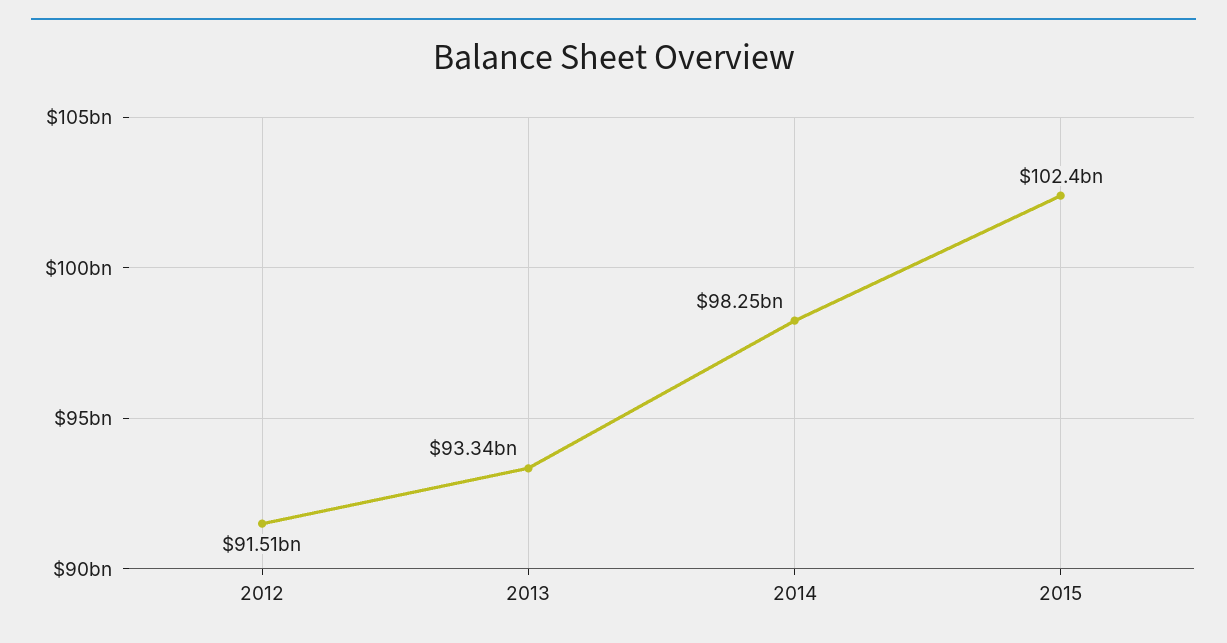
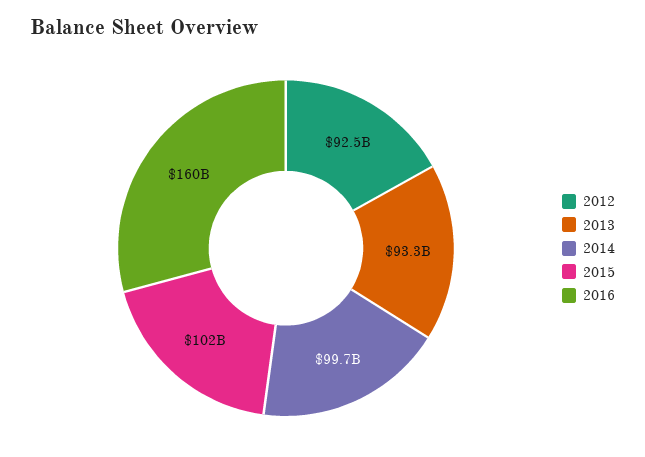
2012: 91510000000 -> 92500000000
2014: 98250000000 -> 99700000000
2016: none -> 160000000000

